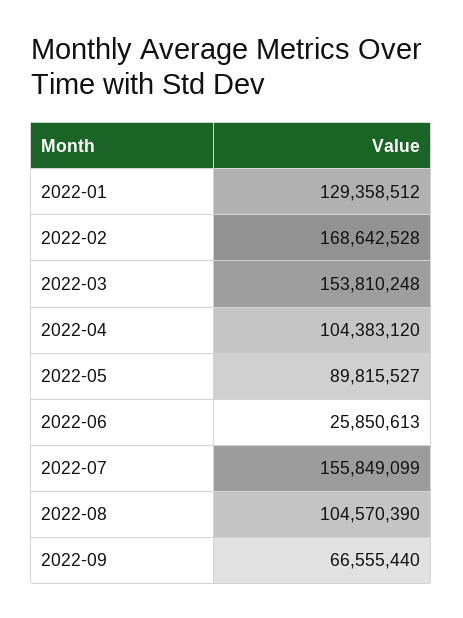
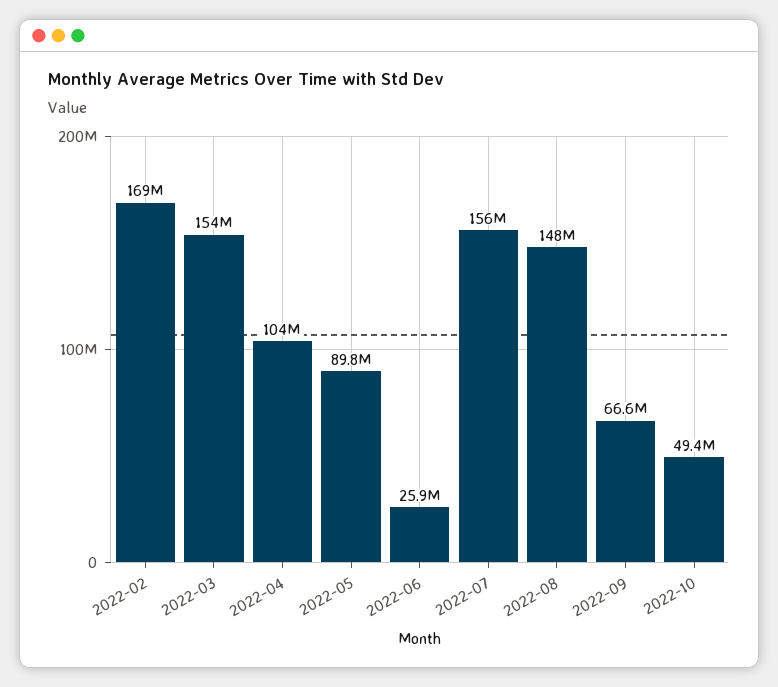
2022-01: 129358512 -> none
2022-08: 104570390 -> 148000000
2022-10: none -> 49400000

